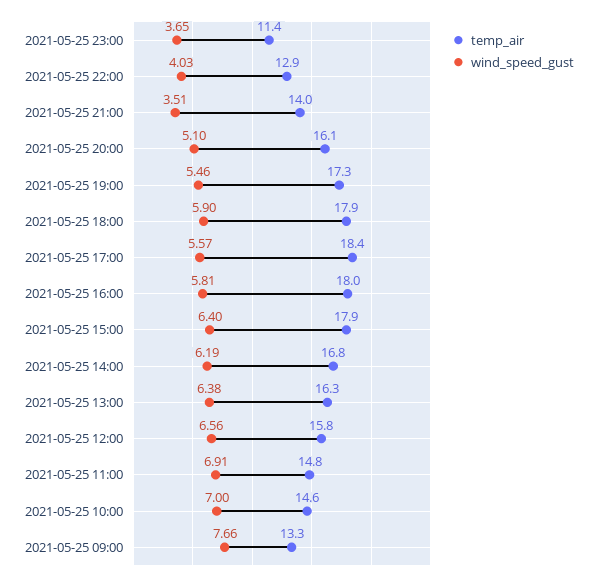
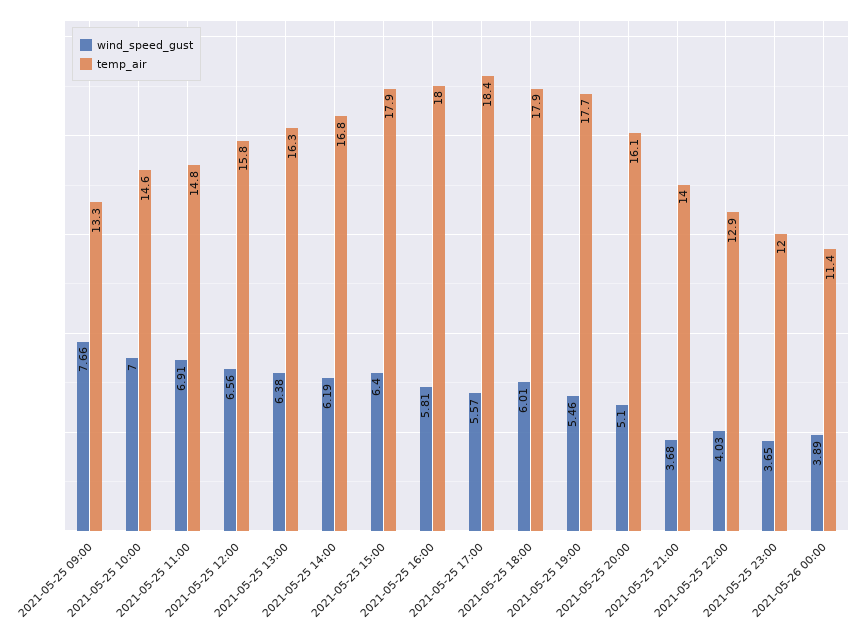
temp_air, 2021-05-25 23:00: 11.4 -> 12
wind_speed_gust, 2021-05-25 21:00: 3.51 -> 3.68
temp_air, 2021-05-25 19:00: 17.3 -> 17.7
wind_speed_gust, 2021-05-25 18:00: 5.9 -> 6.01
wind_speed_gust, 2021-05-26 00:00: none -> 3.89
temp_air, 2021-05-26 00:00: none -> 11.4

